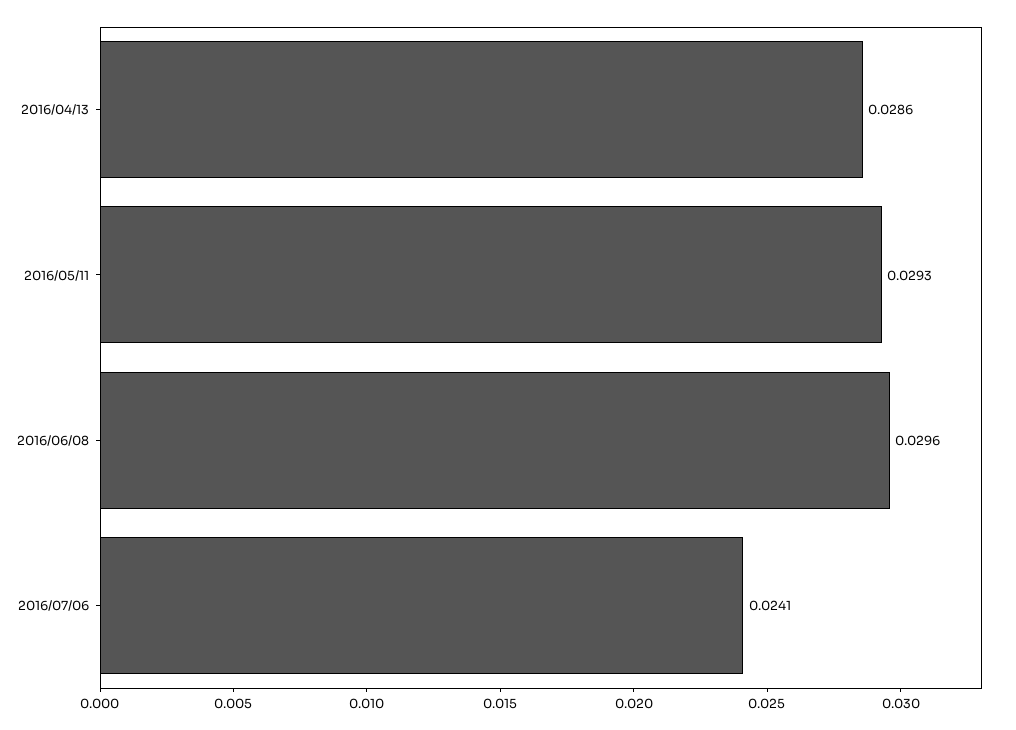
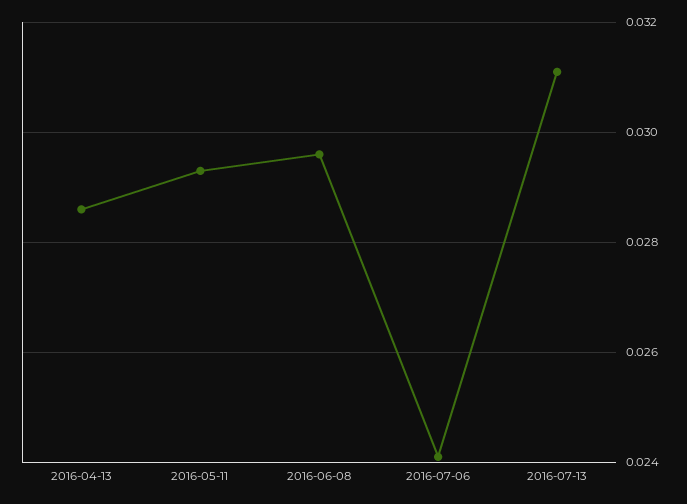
2016-07-13: none -> 0.031

